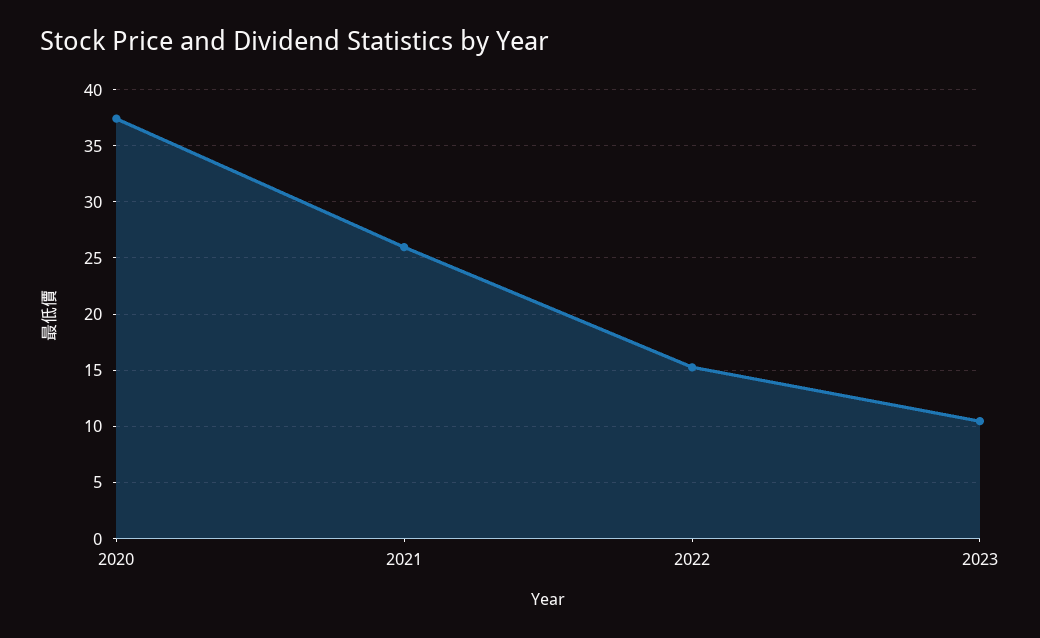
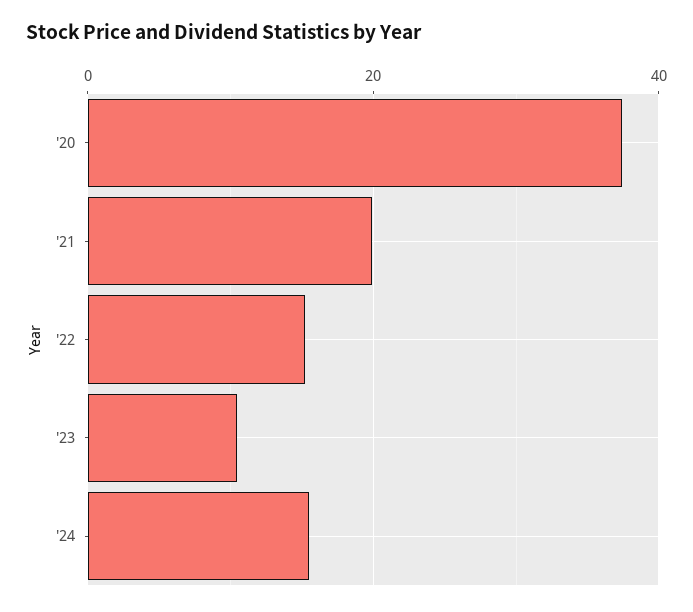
2021: 26 -> 20
'24: none -> 16

